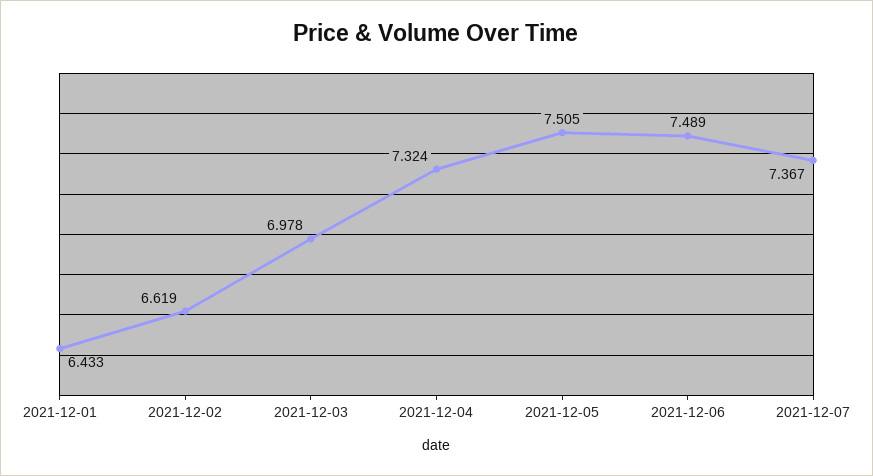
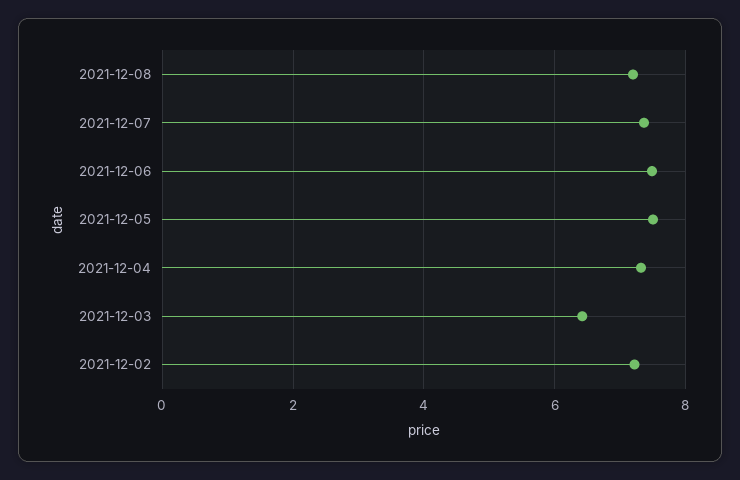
2021-12-01: 6.433 -> none
2021-12-02: 6.619 -> 7.2
2021-12-03: 6.978 -> 6.4
2021-12-08: none -> 7.2

